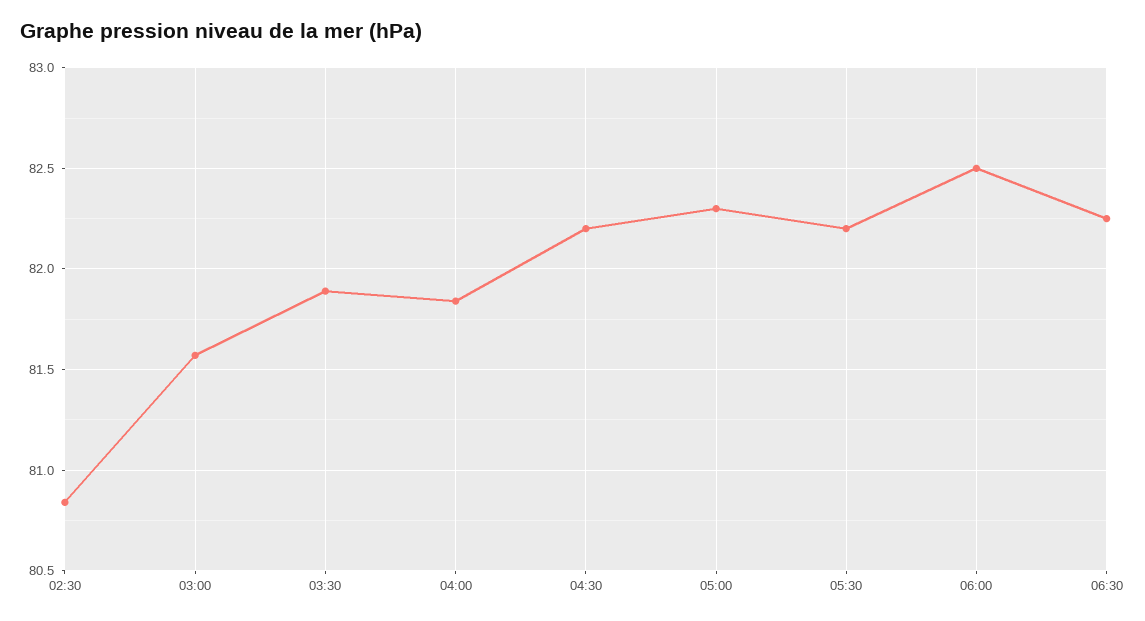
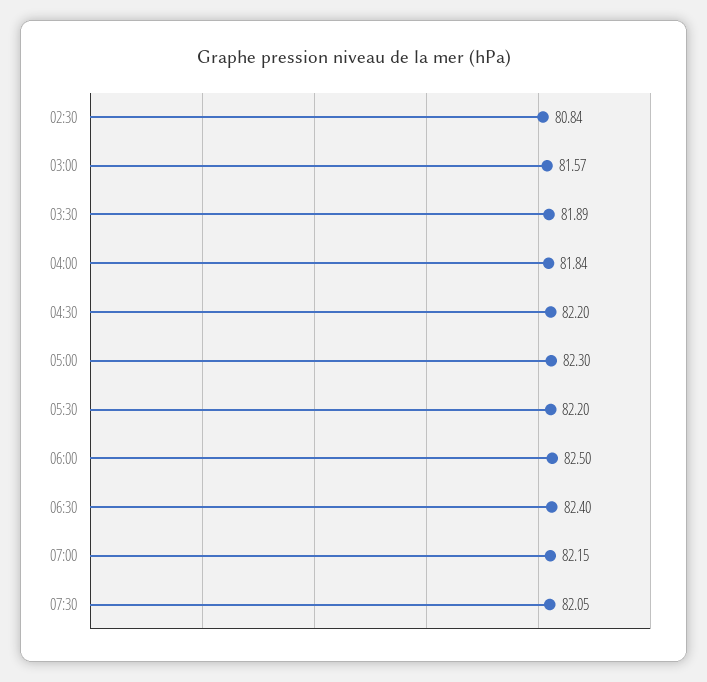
06:30: 82.25 -> 82.4
07:00: none -> 82.15
07:30: none -> 82.05

